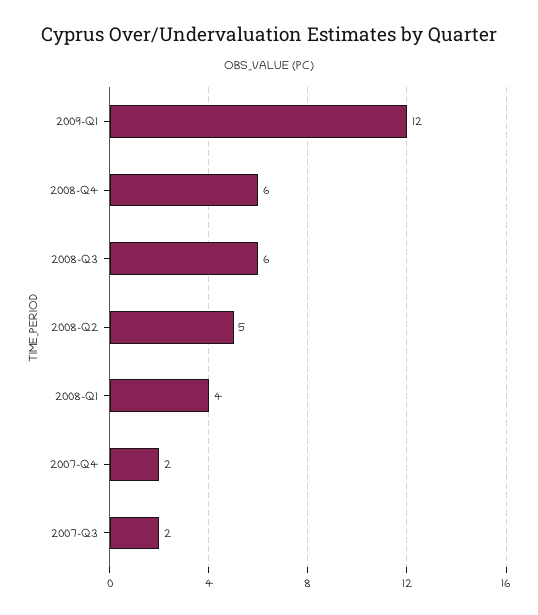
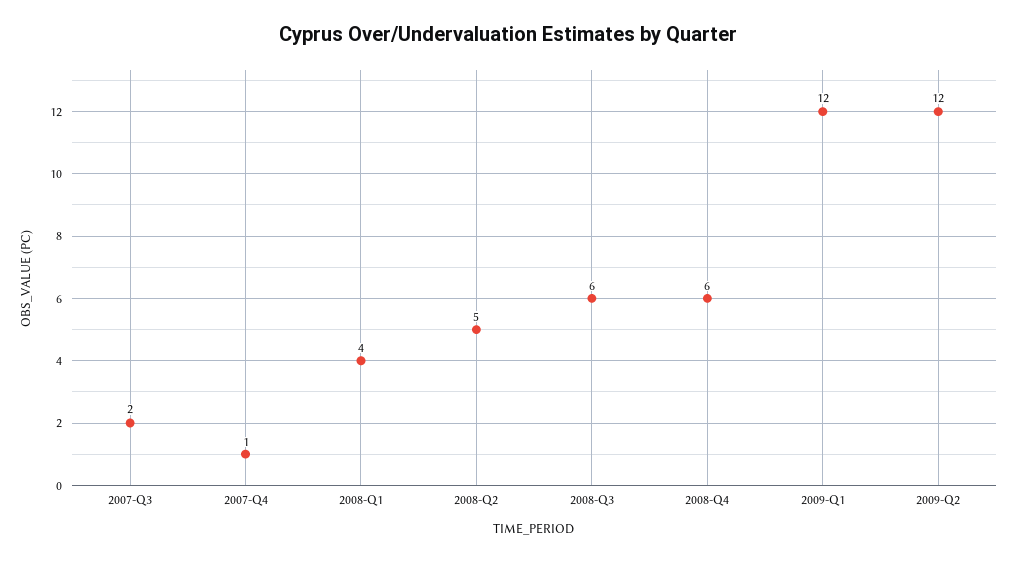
2007-Q4: 2 -> 1
2009-Q2: none -> 12

